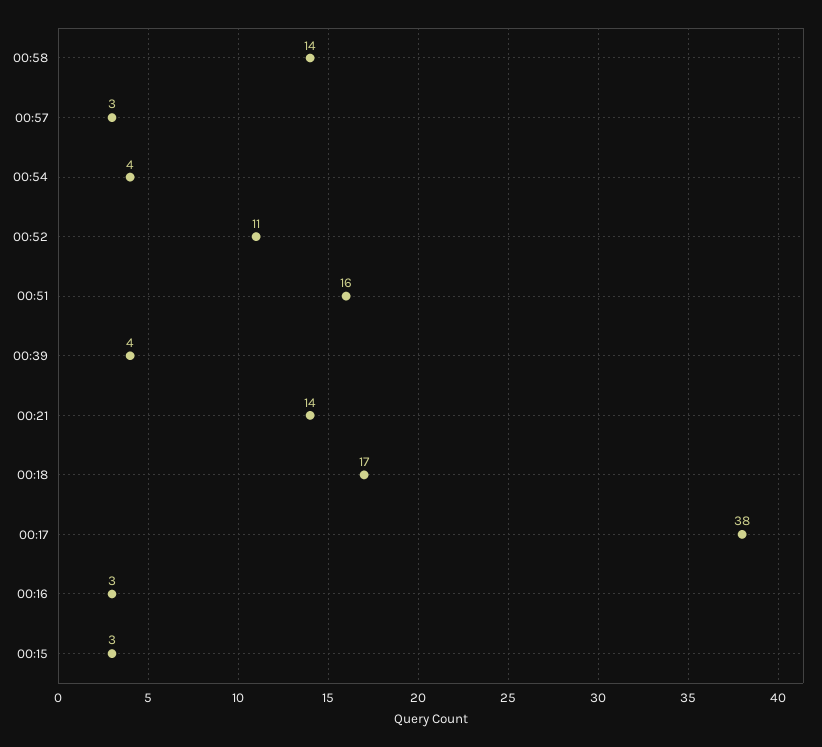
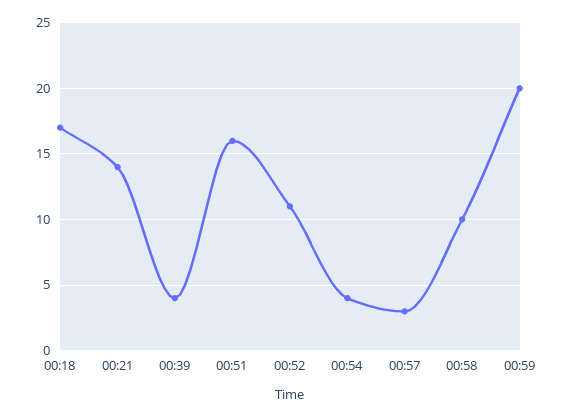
00:58: 14 -> 10
00:17: 38 -> none
00:16: 3 -> none
00:15: 3 -> none
00:59: none -> 20

